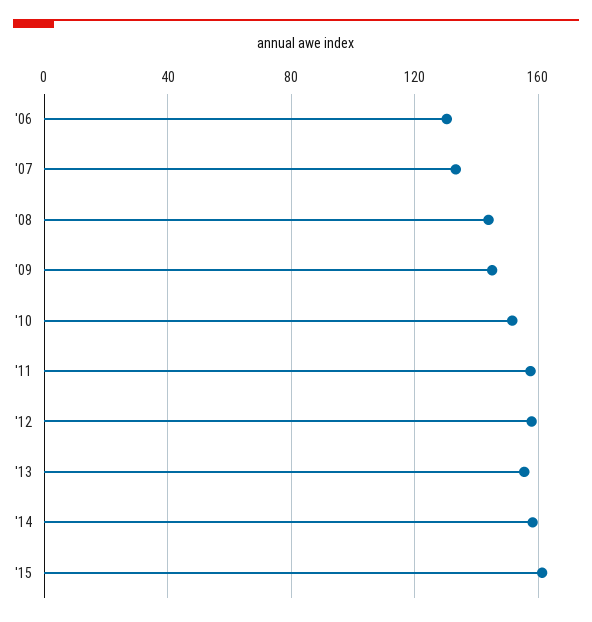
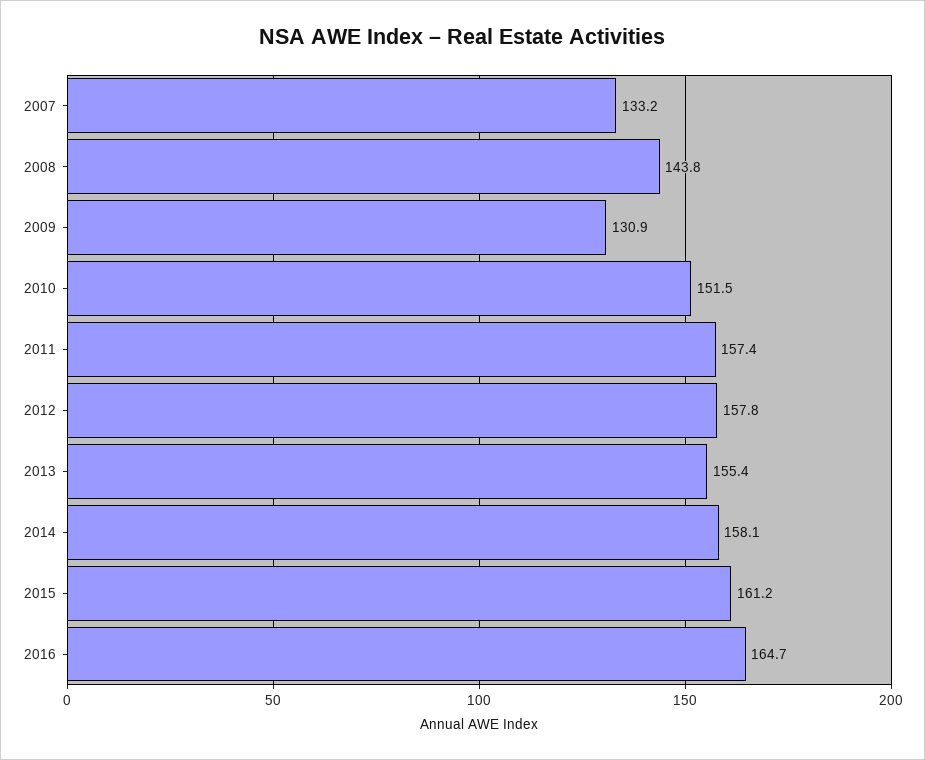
'06: 130 -> none
'09: 145 -> 130.9
2016: none -> 164.7

